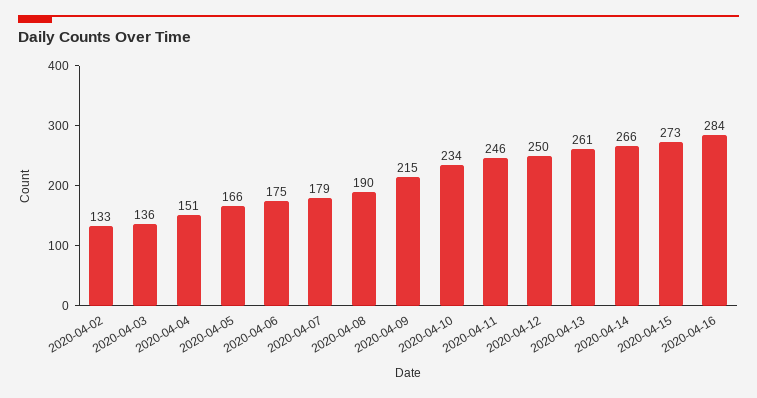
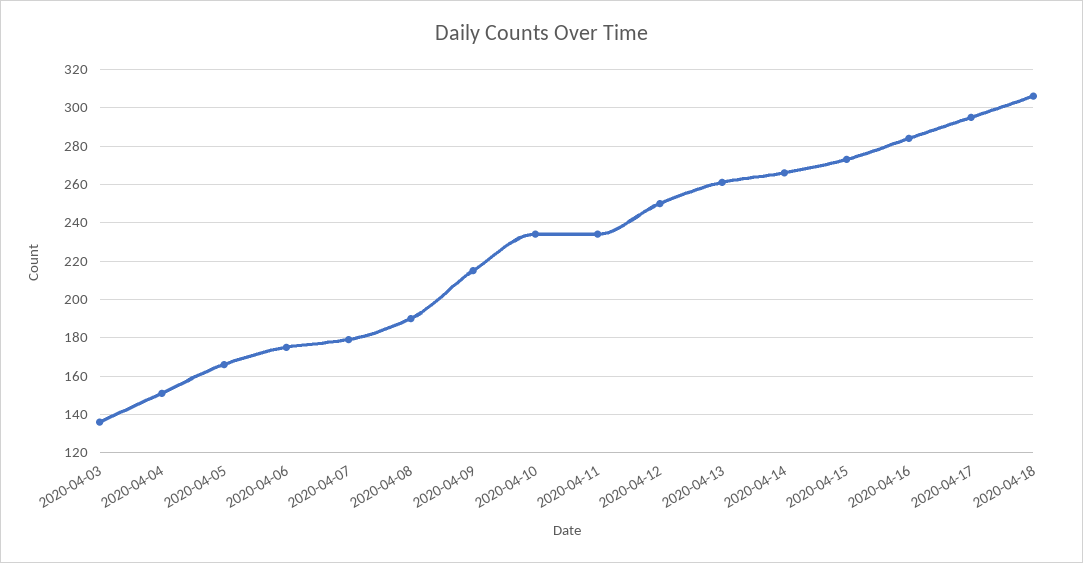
2020-04-02: 133 -> none
2020-04-11: 246 -> 235
2020-04-17: none -> 295
2020-04-18: none -> 305

